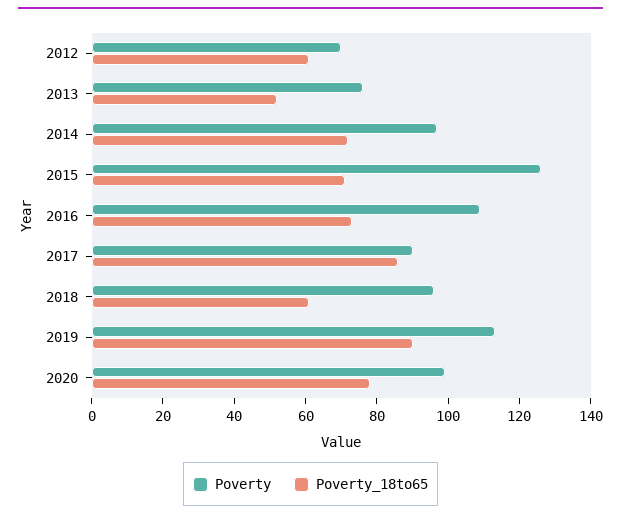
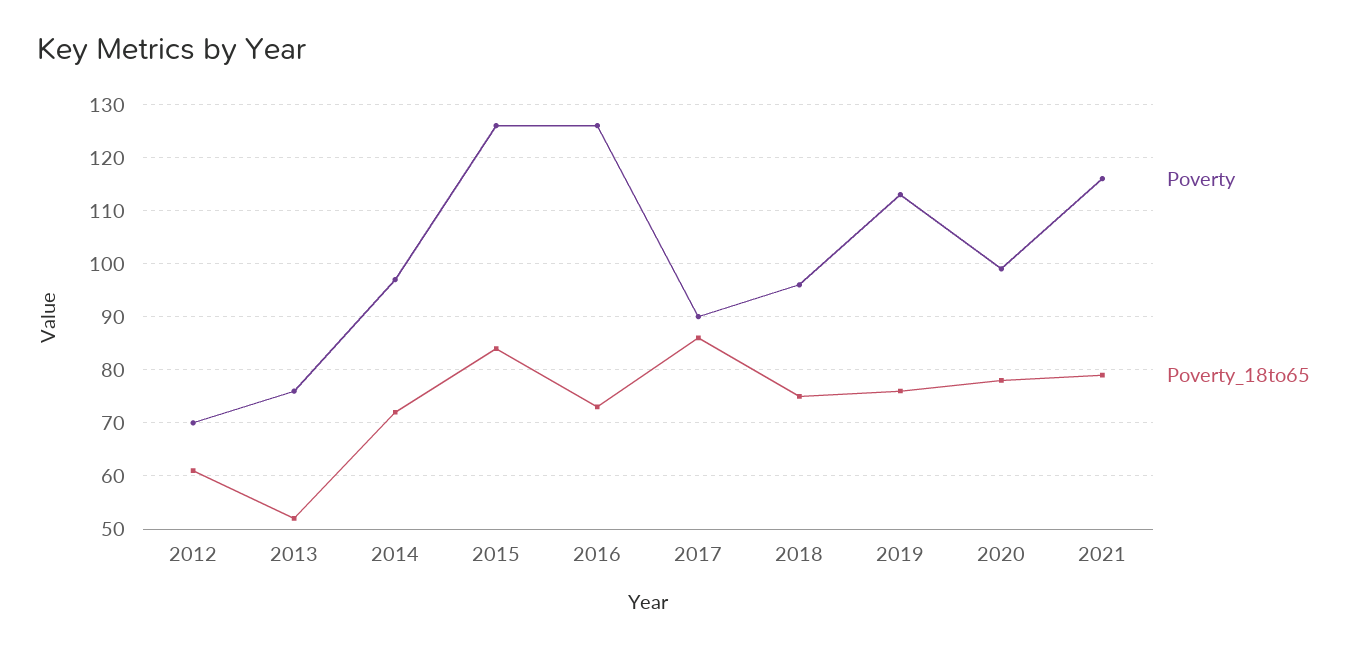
Poverty_18to65, 2015: 70 -> 85
Poverty, 2016: 110 -> 125
Poverty_18to65, 2018: 60 -> 75
Poverty_18to65, 2019: 90 -> 75
Poverty, 2021: none -> 115
Poverty_18to65, 2021: none -> 80

